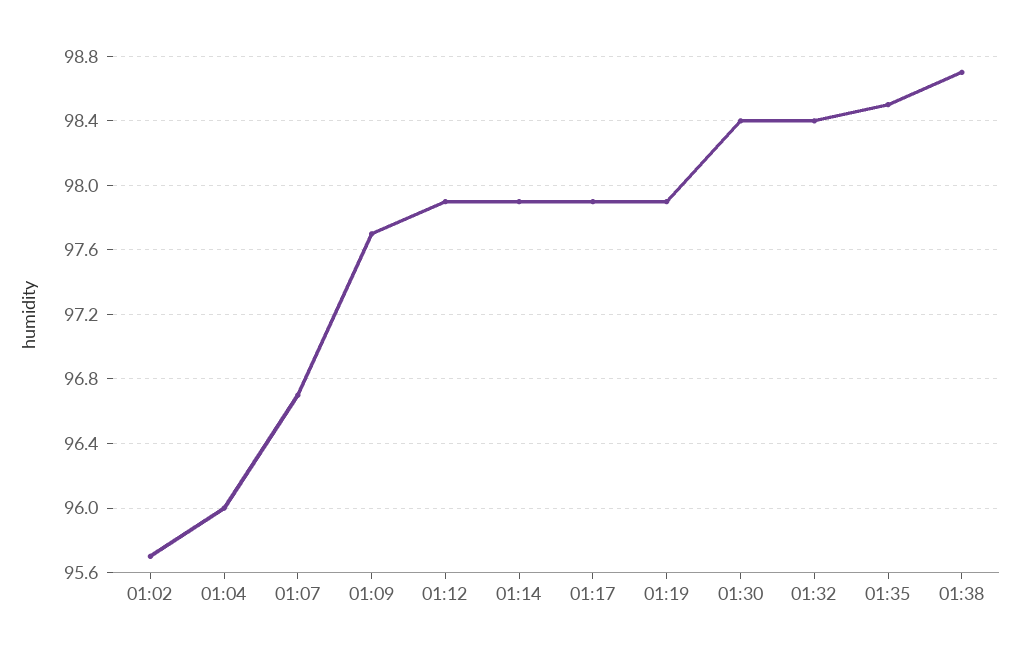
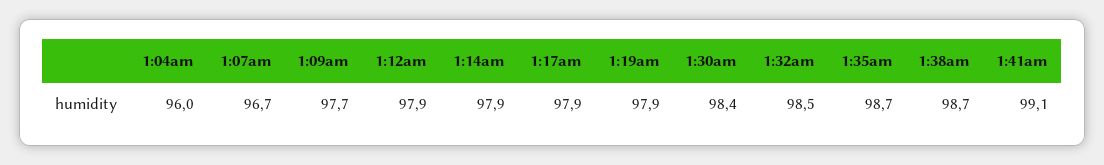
01:02: 95.7 -> none
01:32: 98.4 -> 98.5
01:35: 98.5 -> 98.7
1:41am: none -> 99.1

